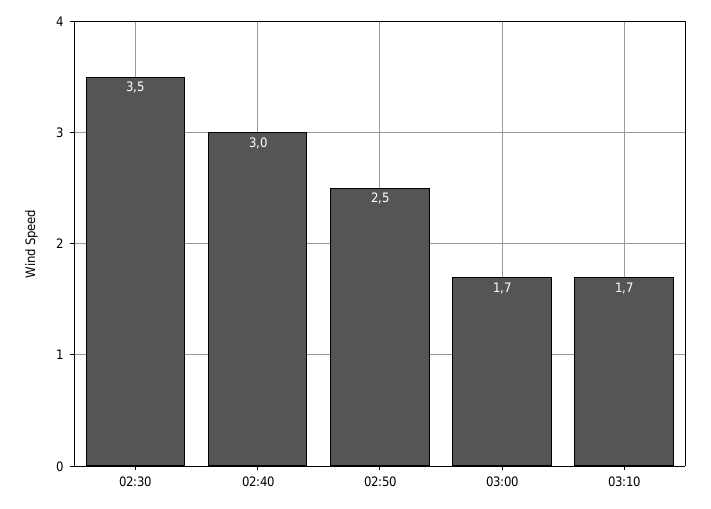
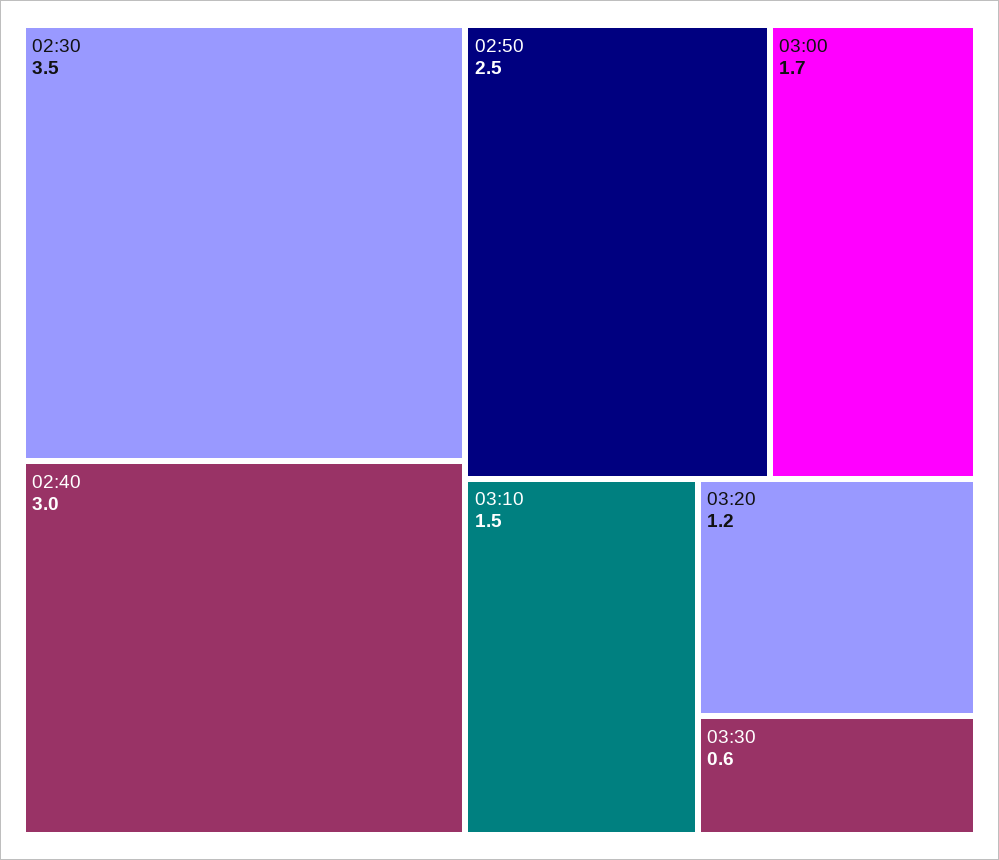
03:10: 1.7 -> 1.5
03:20: none -> 1.2
03:30: none -> 0.6

